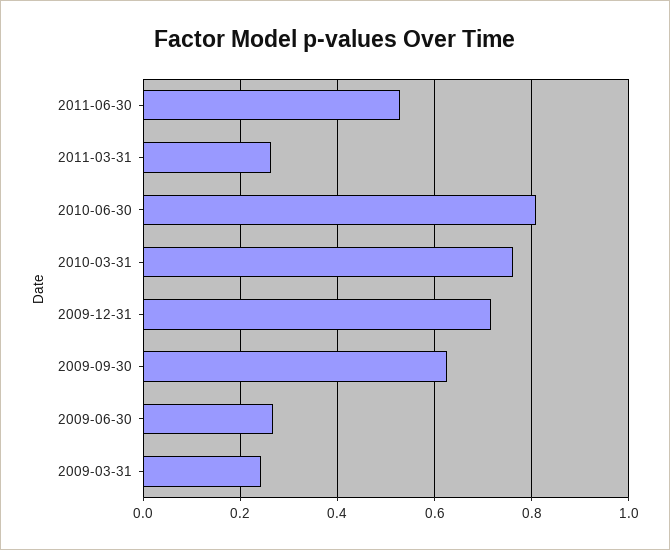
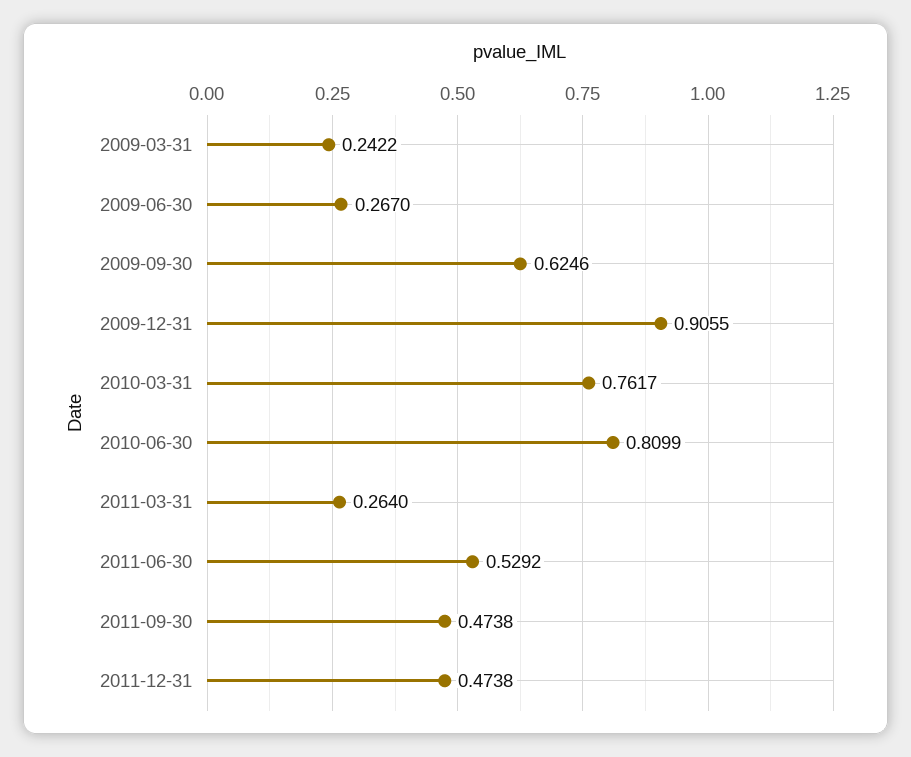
2009-12-31: 0.72 -> 0.9055
2011-09-30: none -> 0.4738
2011-12-31: none -> 0.4738

